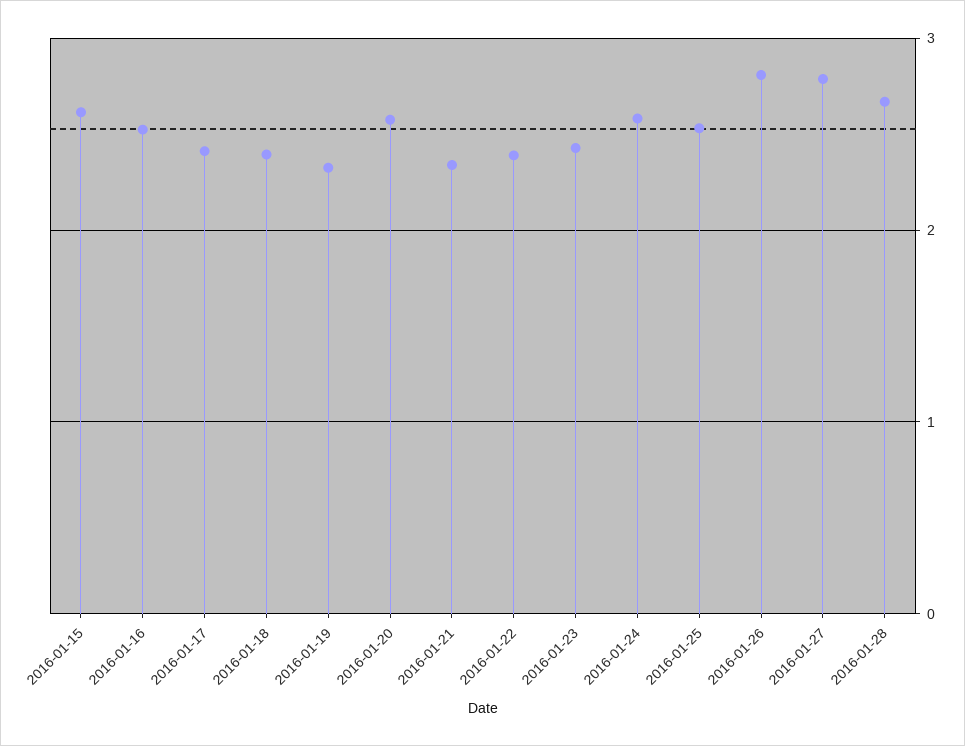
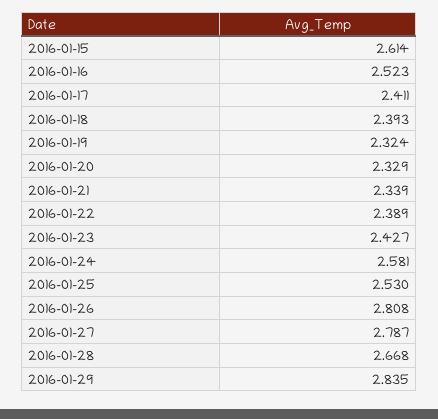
2016-01-20: 2.6 -> 2.329
2016-01-29: none -> 2.835

